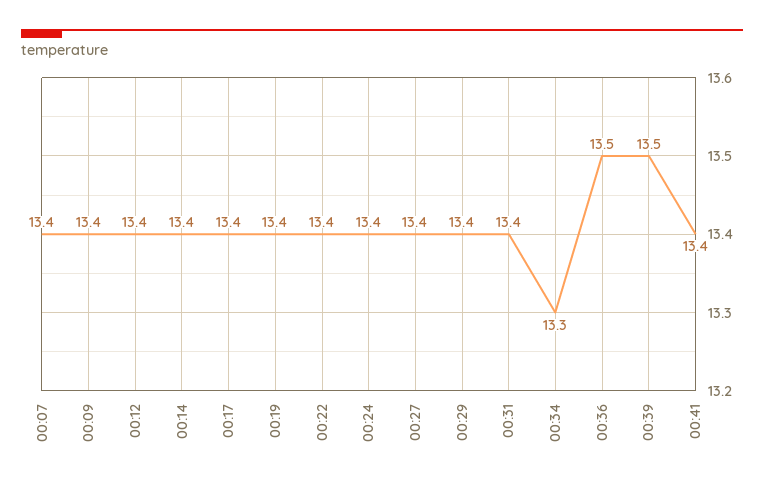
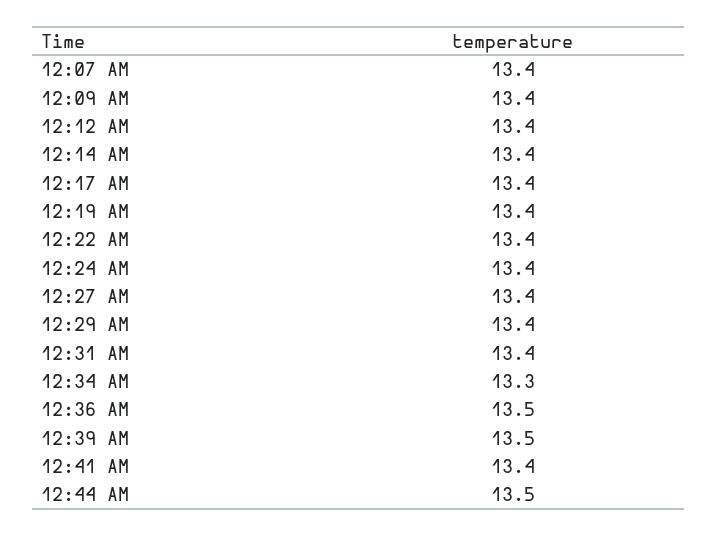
12:44 AM: none -> 13.5

